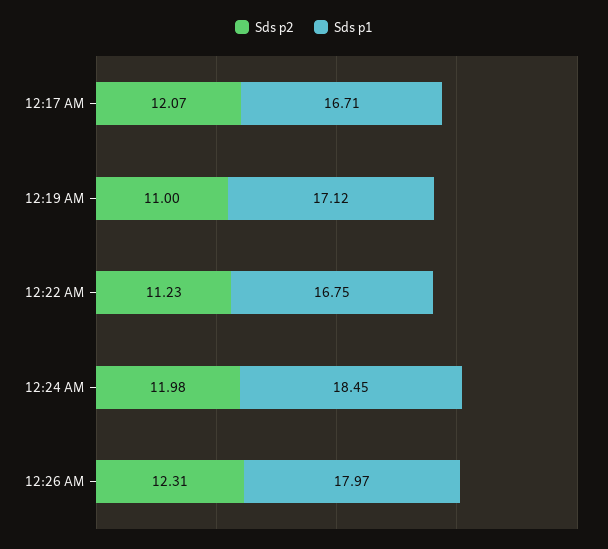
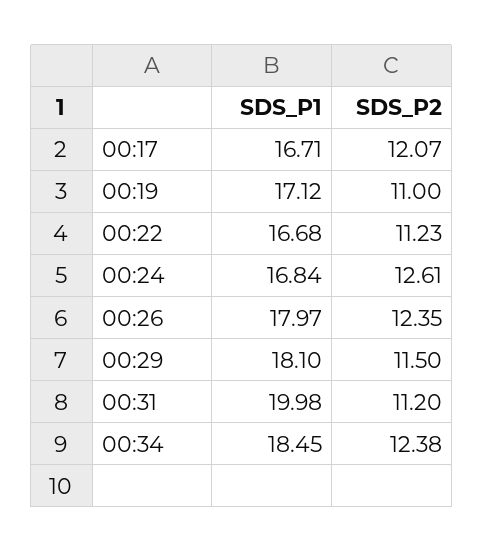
Sds p1, 12:22 AM: 16.75 -> 16.68
Sds p2, 12:24 AM: 11.98 -> 12.61
Sds p1, 12:24 AM: 18.45 -> 16.84
Sds p2, 12:26 AM: 12.31 -> 12.35
Sds p1, 00:29: none -> 18.1
Sds p2, 00:29: none -> 11.5
Sds p1, 00:31: none -> 19.98
Sds p2, 00:31: none -> 11.2
Sds p1, 00:34: none -> 18.45
Sds p2, 00:34: none -> 12.38

